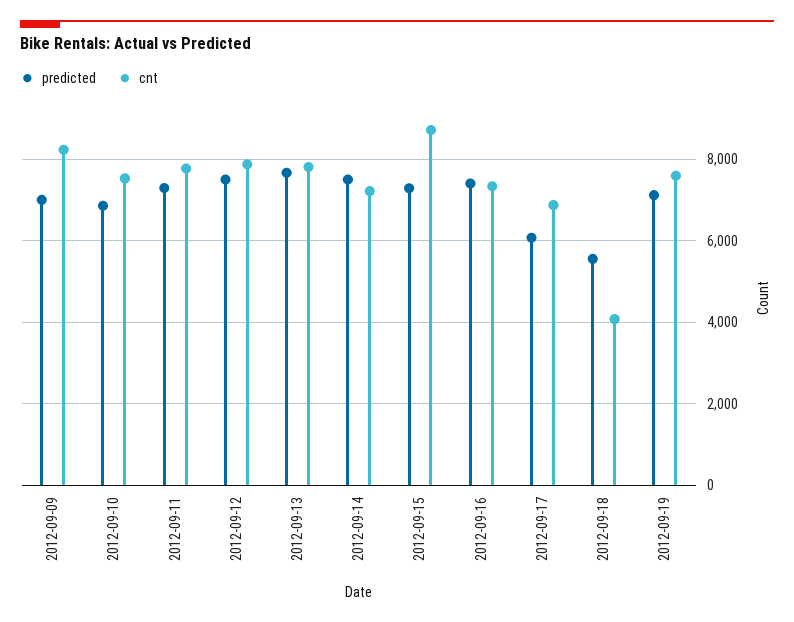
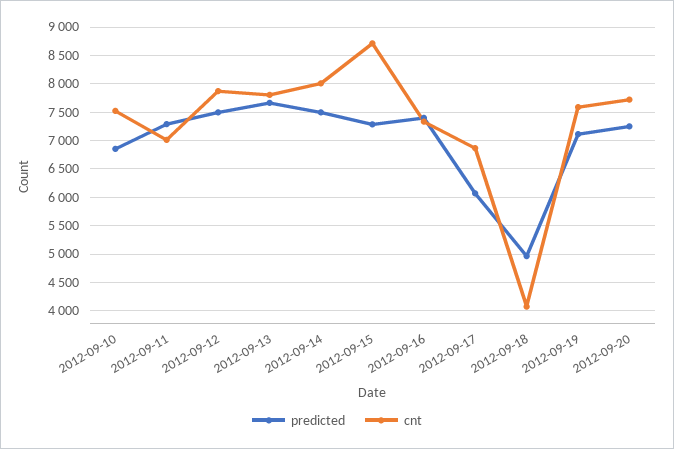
predicted, 2012-09-09: 7000 -> none
cnt, 2012-09-09: 8200 -> none
cnt, 2012-09-11: 7800 -> 7000
cnt, 2012-09-14: 7200 -> 8000
predicted, 2012-09-18: 5600 -> 5000
predicted, 2012-09-20: none -> 7250
cnt, 2012-09-20: none -> 7750

